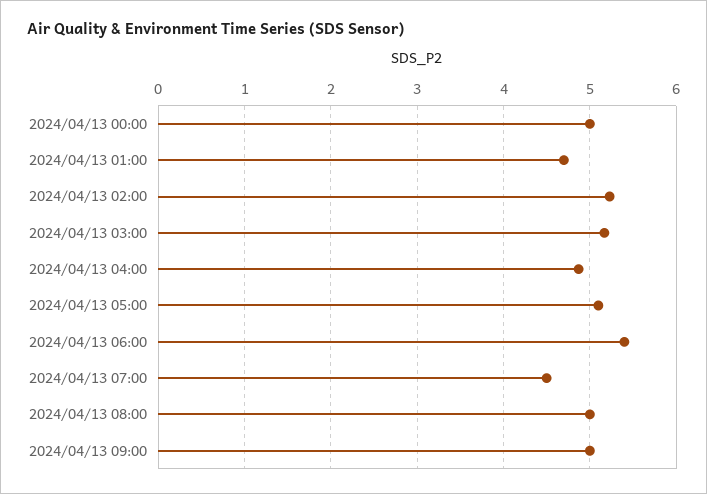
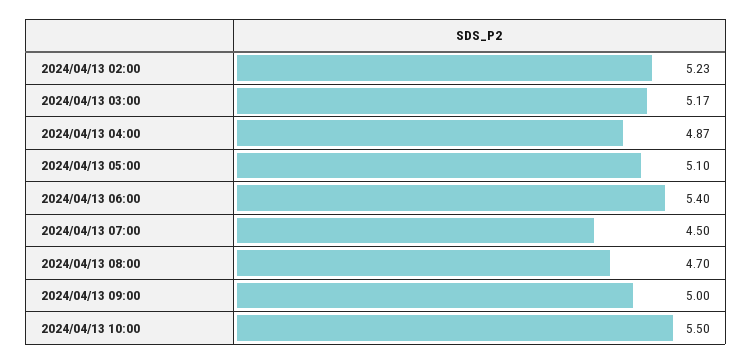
2024/04/13 00:00: 5 -> none
2024/04/13 01:00: 4.7 -> none
2024/04/13 08:00: 5 -> 4.7
2024/04/13 10:00: none -> 5.5

